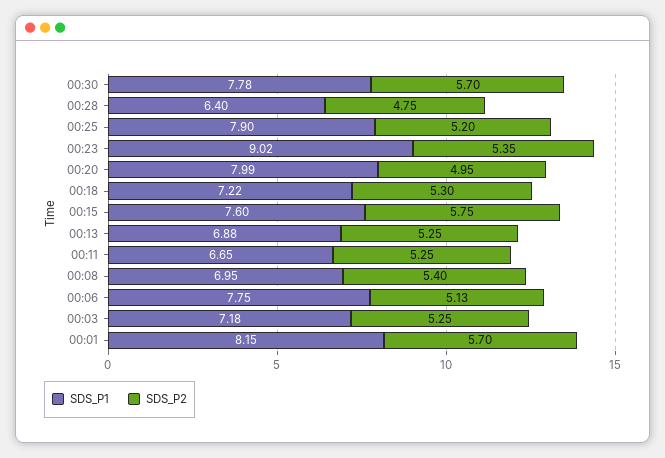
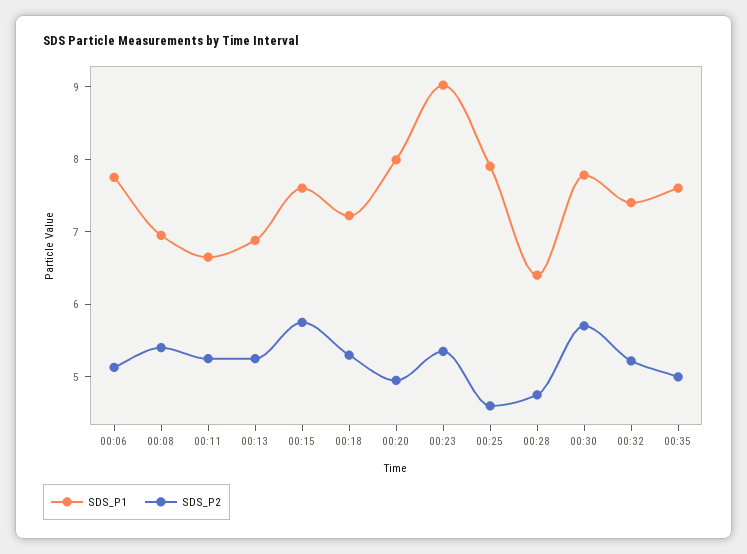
SDS_P2, 00:25: 5.2 -> 4.6
SDS_P1, 00:03: 7.18 -> none
SDS_P2, 00:03: 5.25 -> none
SDS_P1, 00:01: 8.15 -> none
SDS_P2, 00:01: 5.7 -> none
SDS_P1, 00:32: none -> 7.4
SDS_P2, 00:32: none -> 5.2
SDS_P1, 00:35: none -> 7.6
SDS_P2, 00:35: none -> 5

